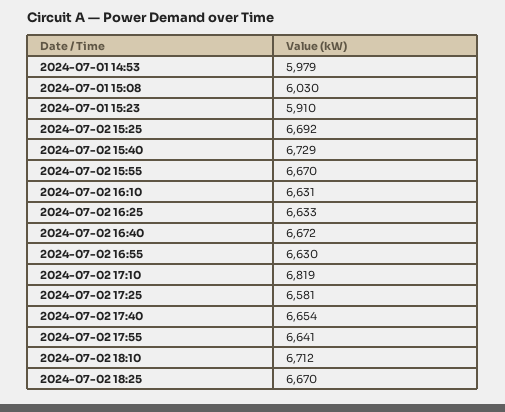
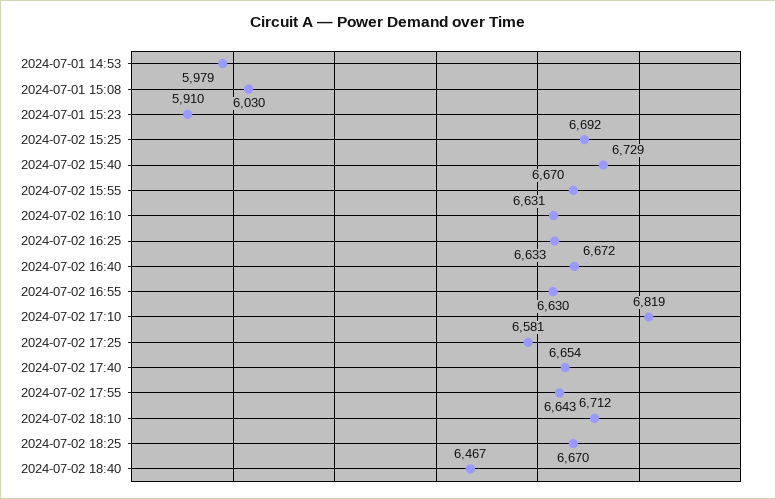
2024-07-02 17:55: 6641 -> 6643
2024-07-02 18:40: none -> 6467

